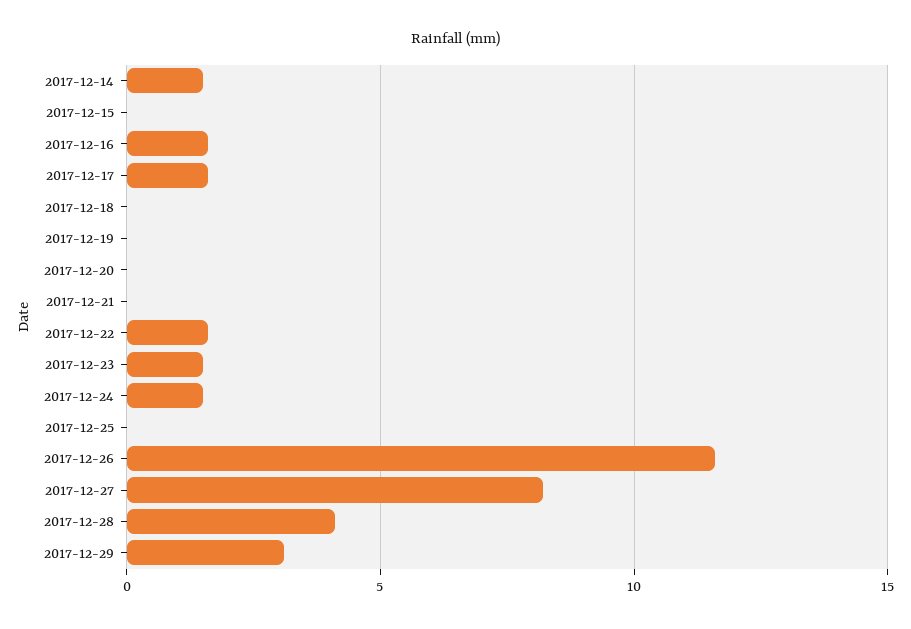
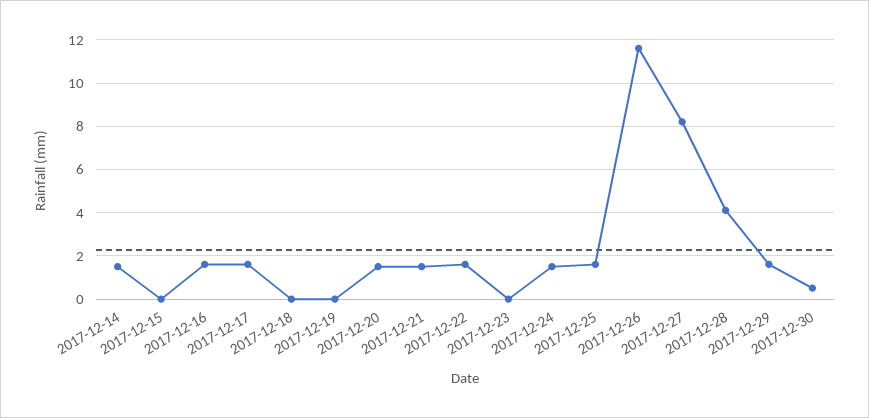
2017-12-20: 0 -> 1.5
2017-12-21: 0 -> 1.5
2017-12-23: 1.5 -> 0
2017-12-25: 0 -> 1.5
2017-12-29: 3 -> 1.5
2017-12-30: none -> 0.5

